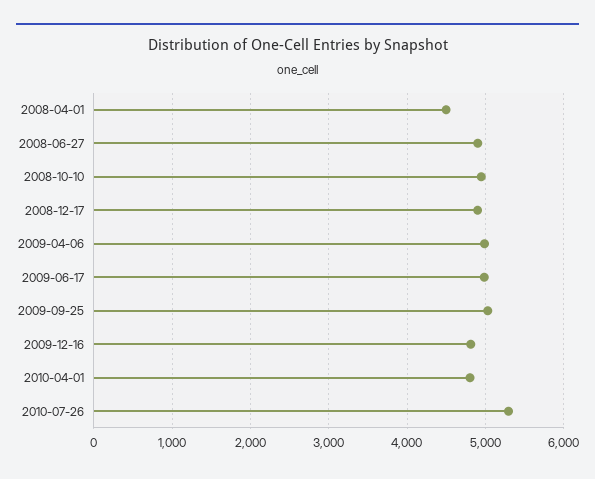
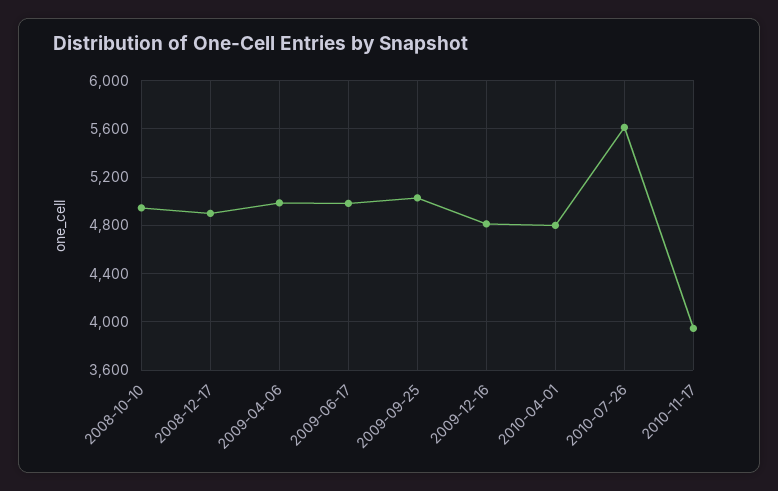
2008-04-01: 4500 -> none
2008-06-27: 4900 -> none
2010-07-26: 5300 -> 5600
2010-11-17: none -> 3950

